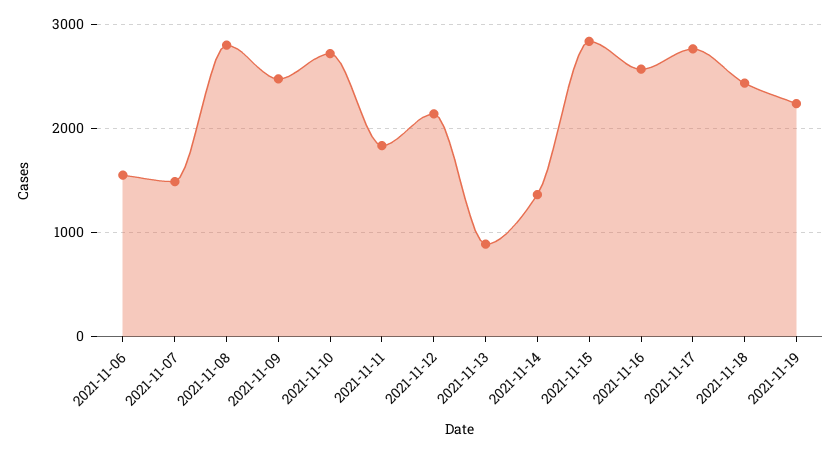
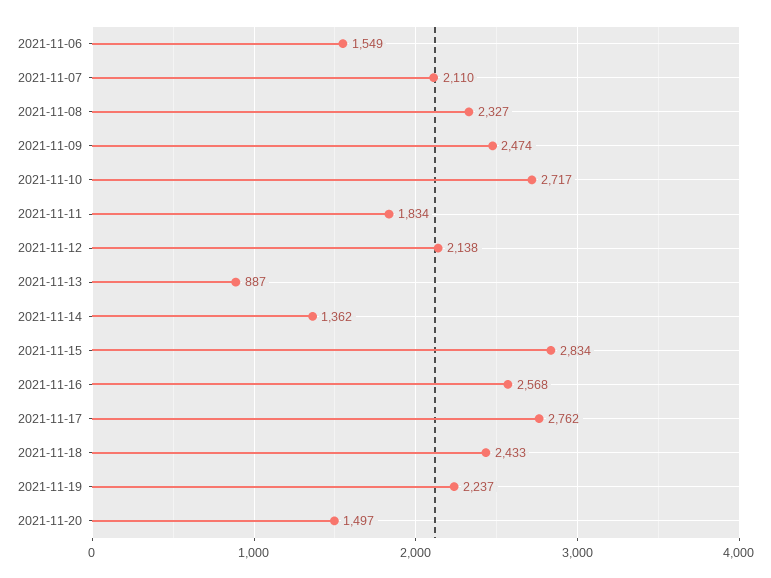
2021-11-07: 1500 -> 2110
2021-11-08: 2800 -> 2327
2021-11-20: none -> 1497

